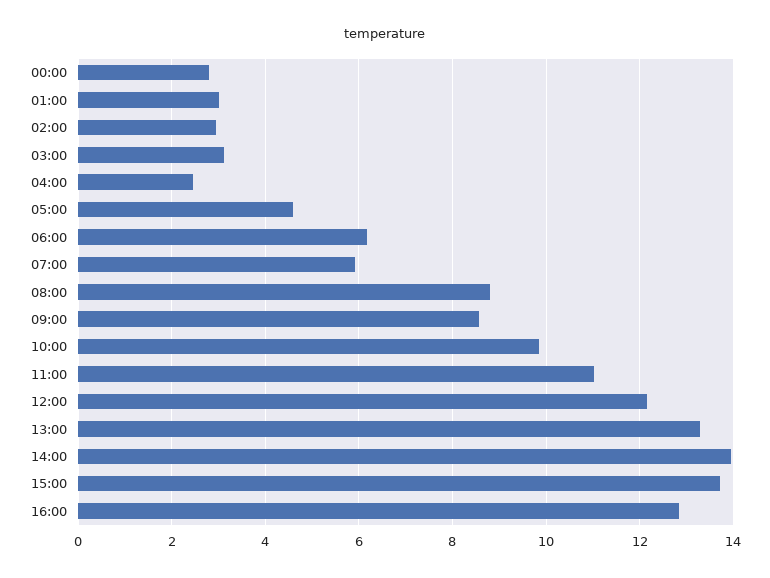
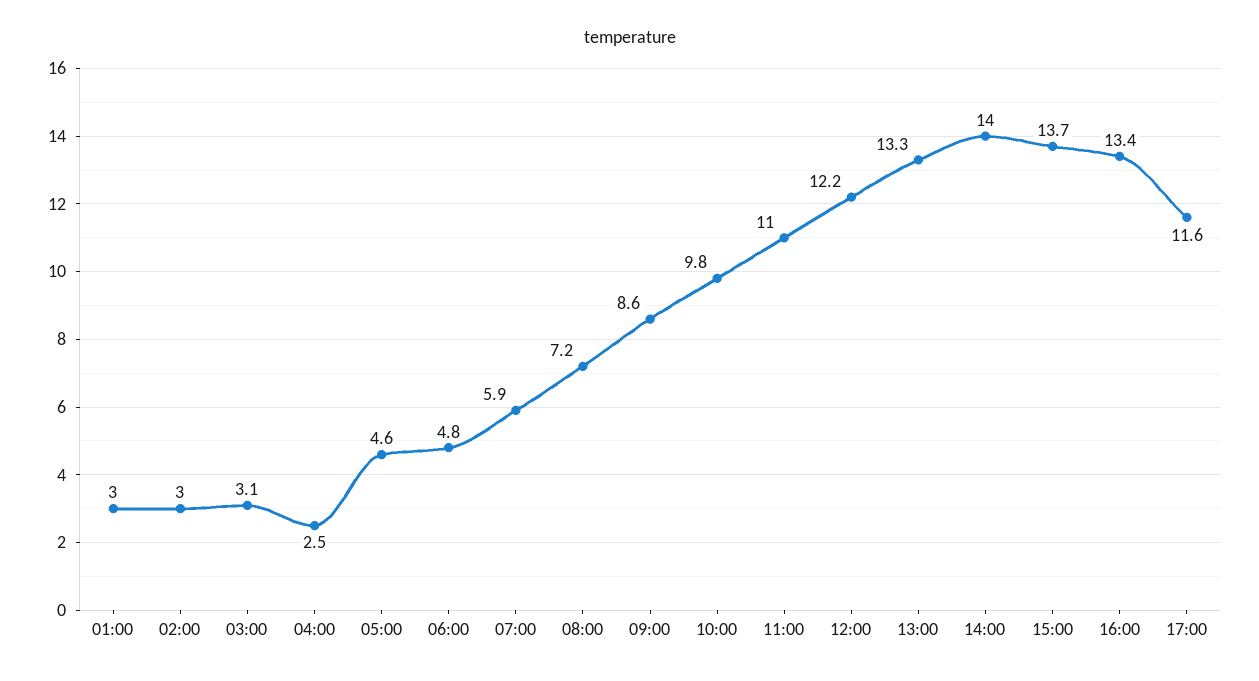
00:00: 2.8 -> none
06:00: 6.2 -> 4.8
08:00: 8.8 -> 7.2
16:00: 12.8 -> 13.4
17:00: none -> 11.6

